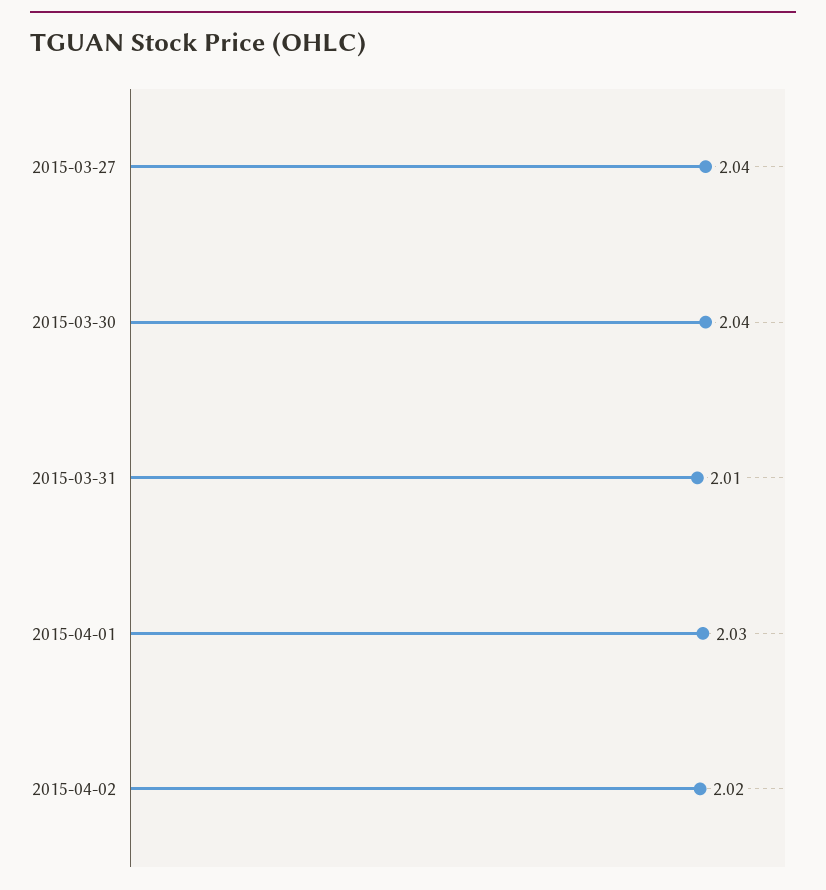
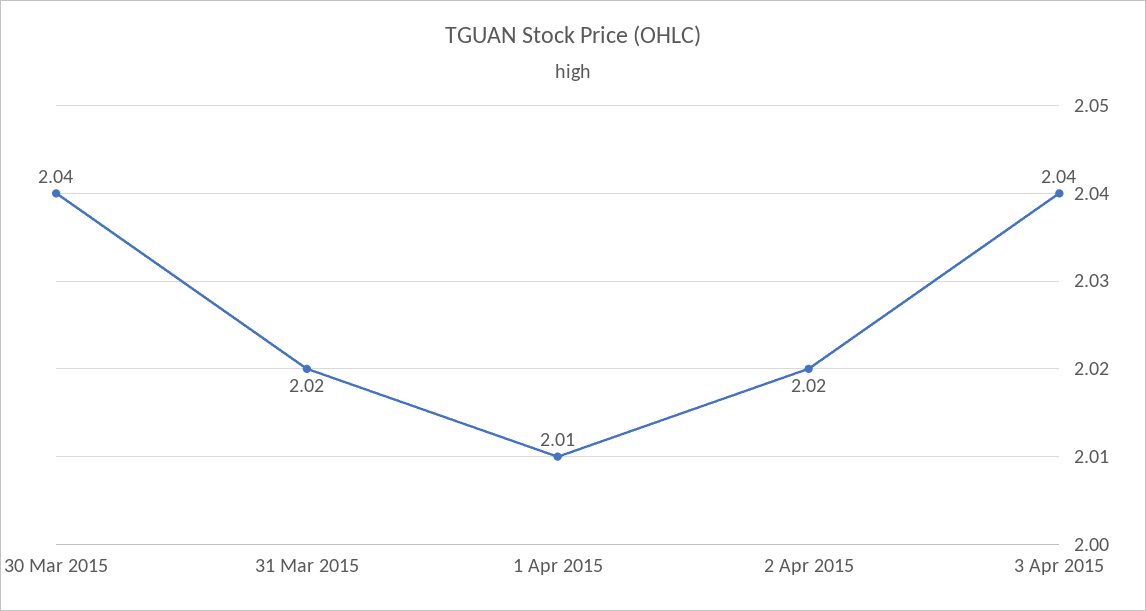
2015-03-27: 2.04 -> none
2015-03-31: 2.01 -> 2.02
2015-04-01: 2.03 -> 2.01
3 Apr 2015: none -> 2.04

